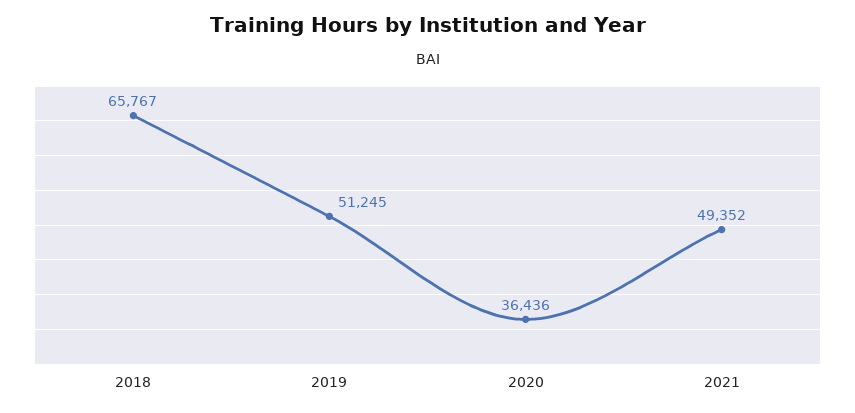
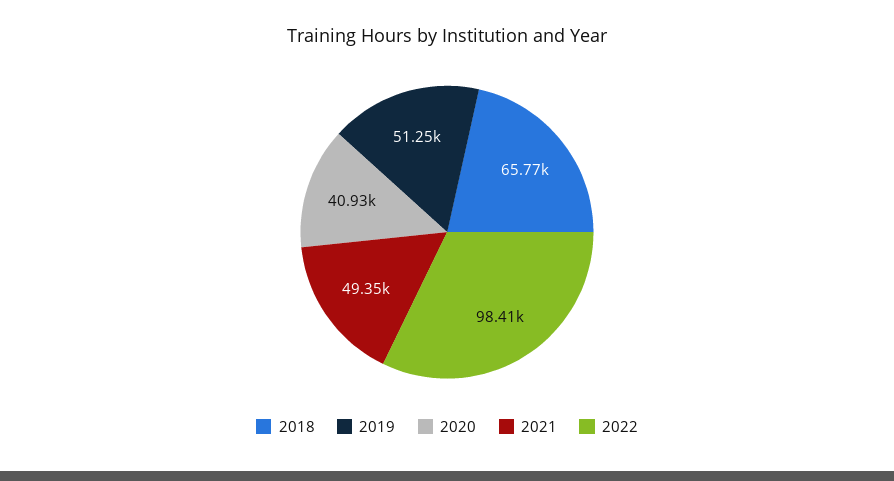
2020: 36436 -> 40930
2022: none -> 98410

